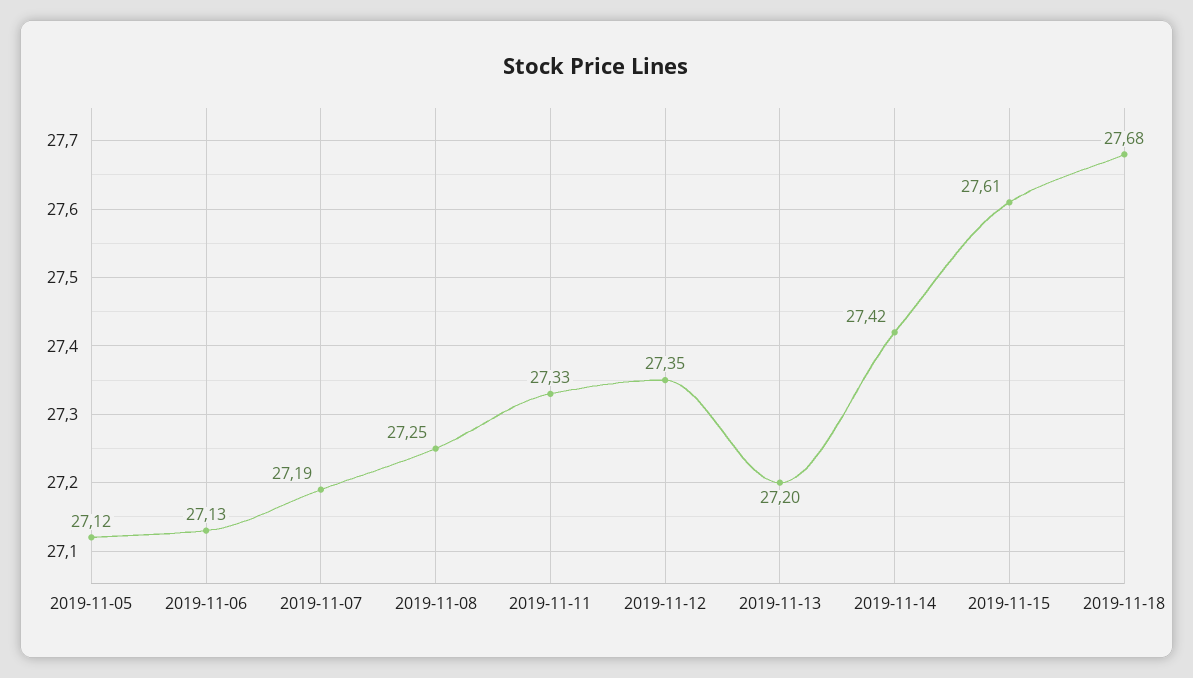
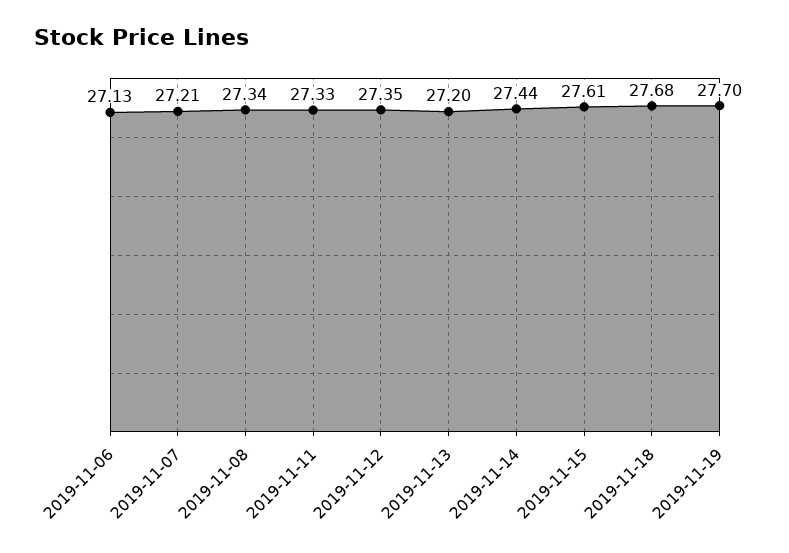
2019-11-05: 27.12 -> none
2019-11-07: 27.19 -> 27.21
2019-11-08: 27.25 -> 27.34
2019-11-14: 27.42 -> 27.44
2019-11-19: none -> 27.7

